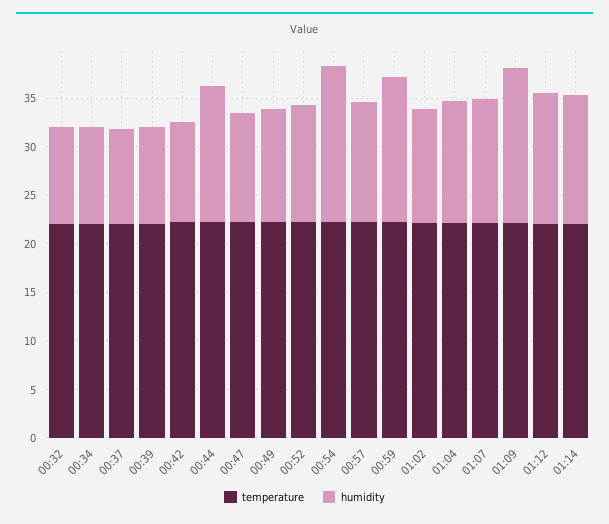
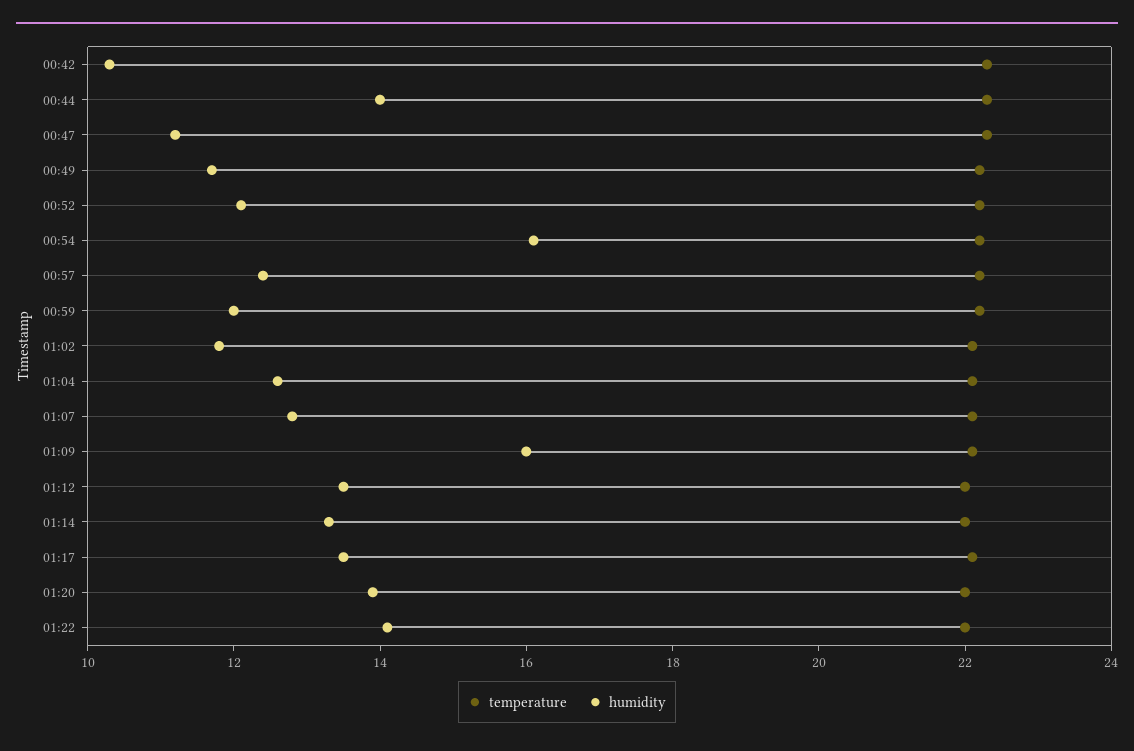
temperature, 00:32: 22 -> none
humidity, 00:32: 10 -> none
temperature, 00:34: 22 -> none
humidity, 00:34: 10 -> none
temperature, 00:37: 22 -> none
humidity, 00:37: 10 -> none
temperature, 00:39: 22 -> none
humidity, 00:39: 10 -> none
humidity, 00:59: 15 -> 12
temperature, 01:17: none -> 22
humidity, 01:17: none -> 13.5
temperature, 01:20: none -> 22
humidity, 01:20: none -> 14
temperature, 01:22: none -> 22
humidity, 01:22: none -> 14

